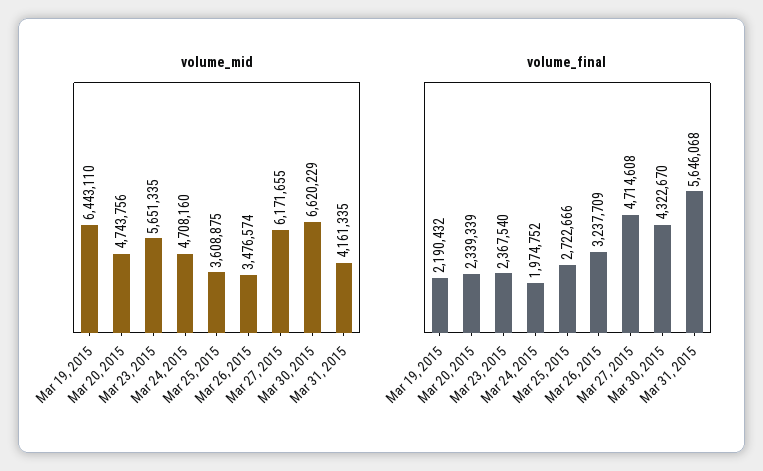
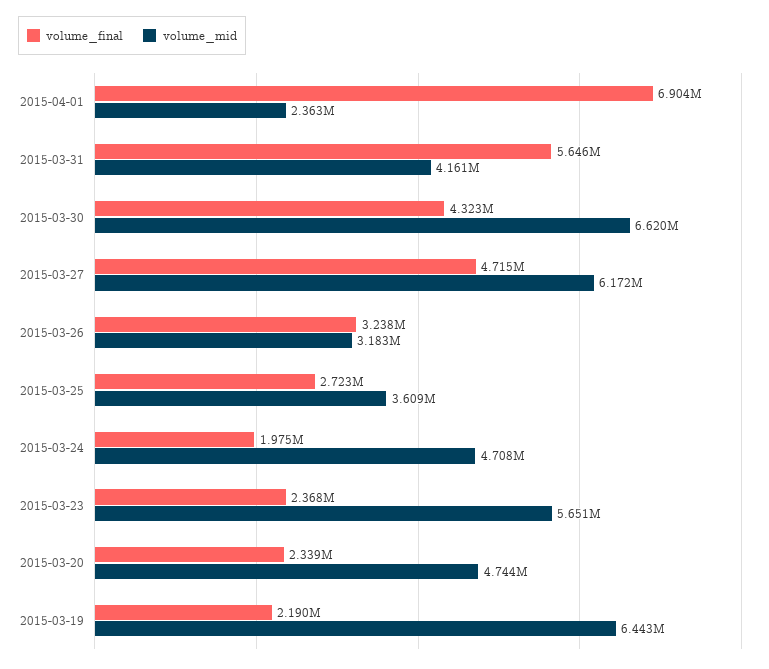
volume_mid, Mar 26, 2015: 3476574 -> 3183000
volume_final, 2015-04-01: none -> 6904000
volume_mid, 2015-04-01: none -> 2363000

